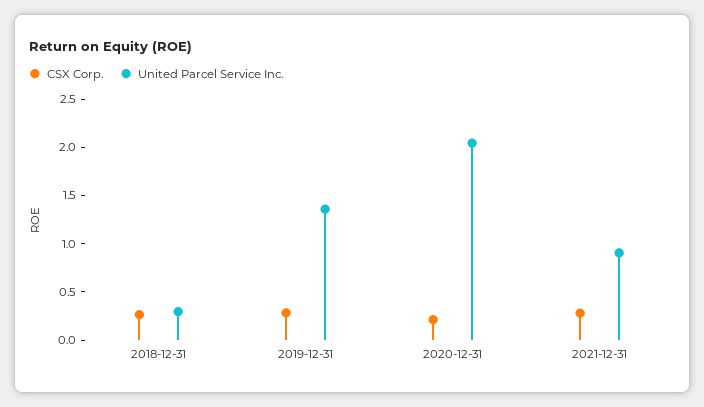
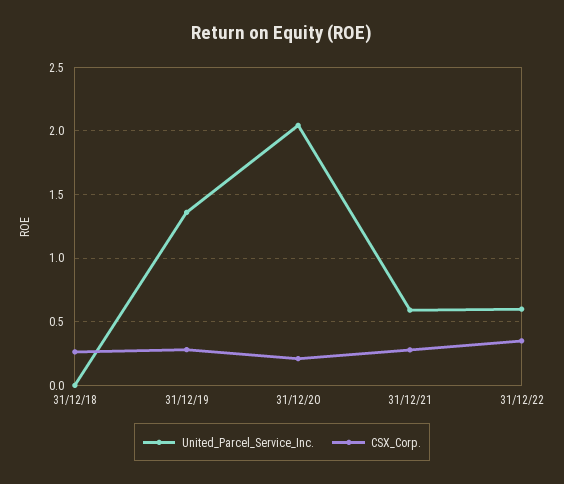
United Parcel Service Inc., 2018-12-31: 0.3 -> 0
United Parcel Service Inc., 2021-12-31: 0.9 -> 0.6
United Parcel Service Inc., 31/12/22: none -> 0.6
CSX Corp., 31/12/22: none -> 0.35

